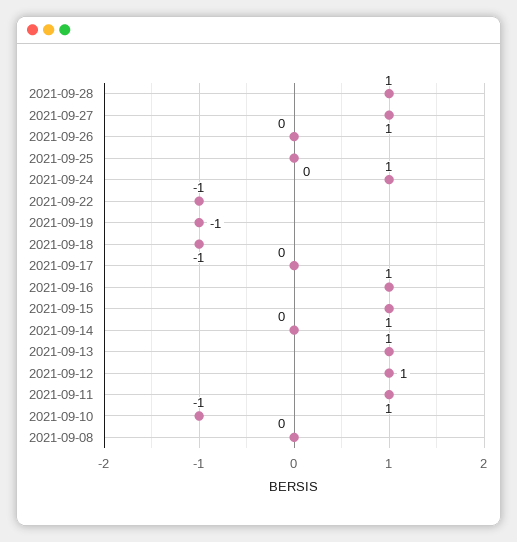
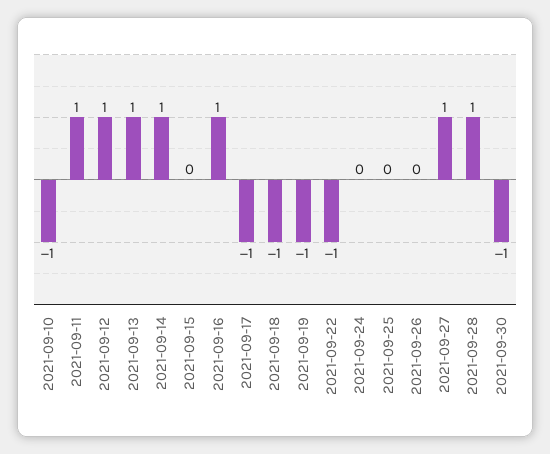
2021-09-24: 1 -> 0
2021-09-17: 0 -> -1
2021-09-15: 1 -> 0
2021-09-14: 0 -> 1
2021-09-08: 0 -> none
2021-09-30: none -> -1

